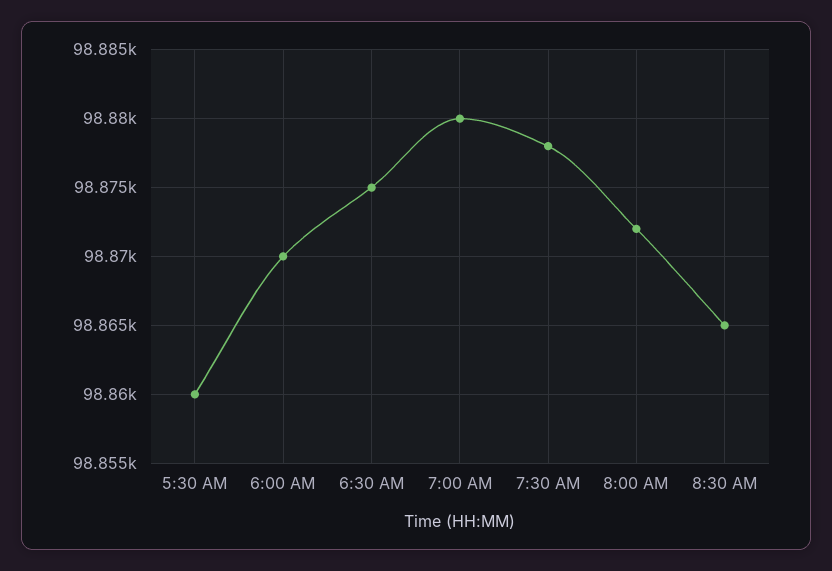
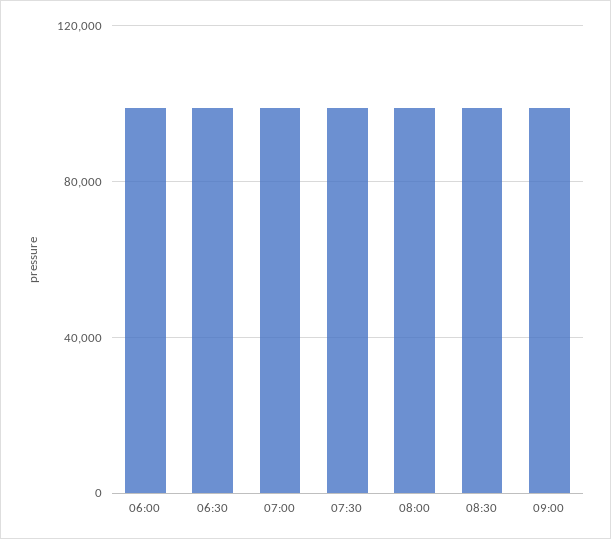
5:30 AM: 98860 -> none
09:00: none -> 100000

